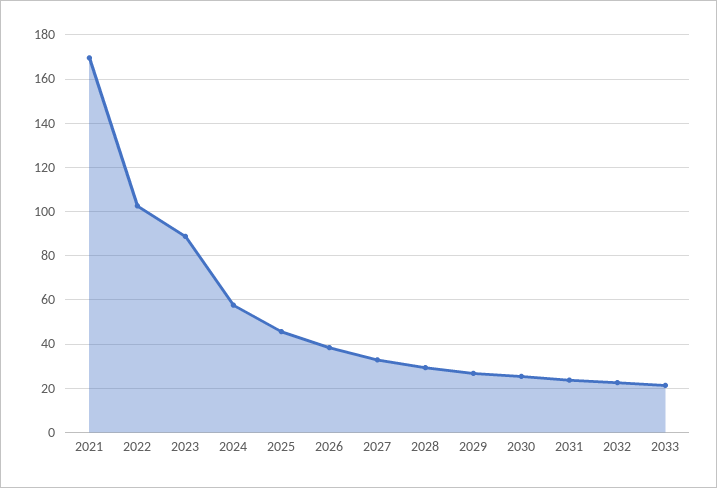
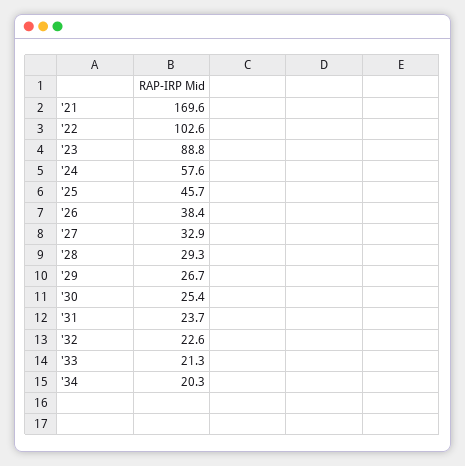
'34: none -> 20.3

